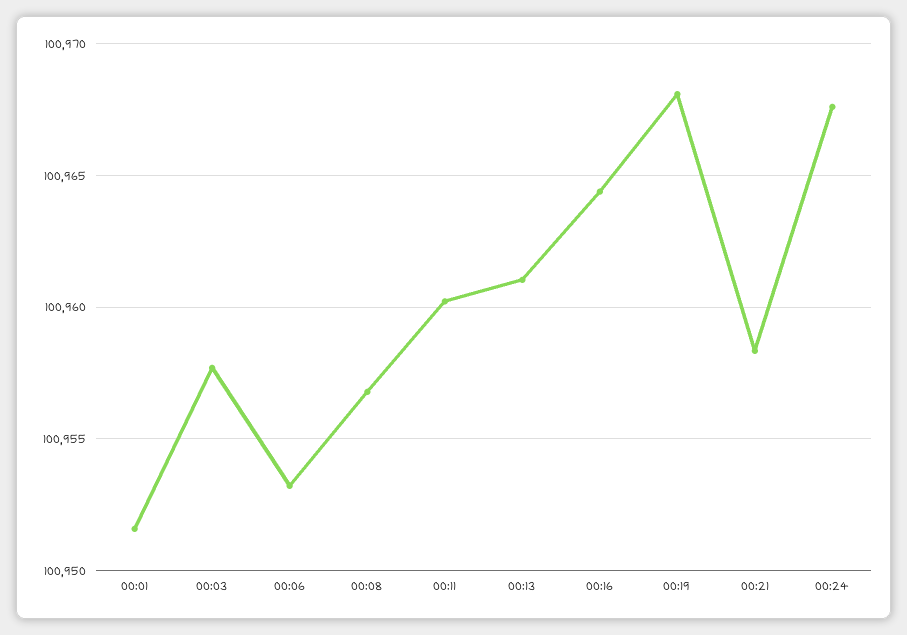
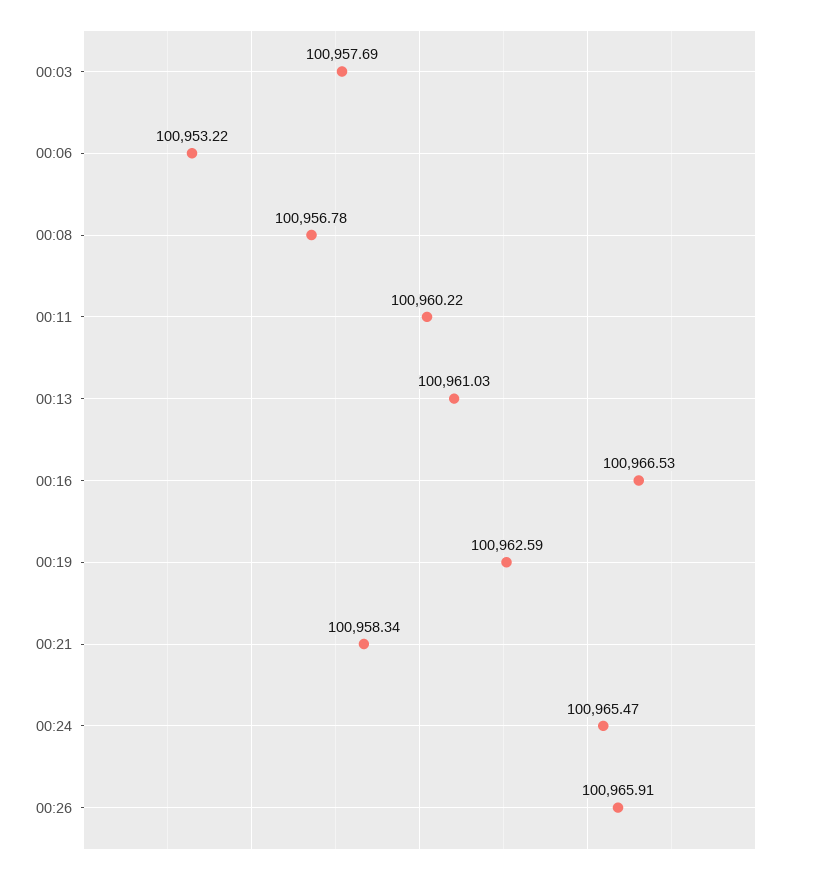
00:01: 100951.5 -> none
00:16: 100964.5 -> 100966.53
00:19: 100968 -> 100962.59
00:24: 100967.5 -> 100965.47
00:26: none -> 100965.91

